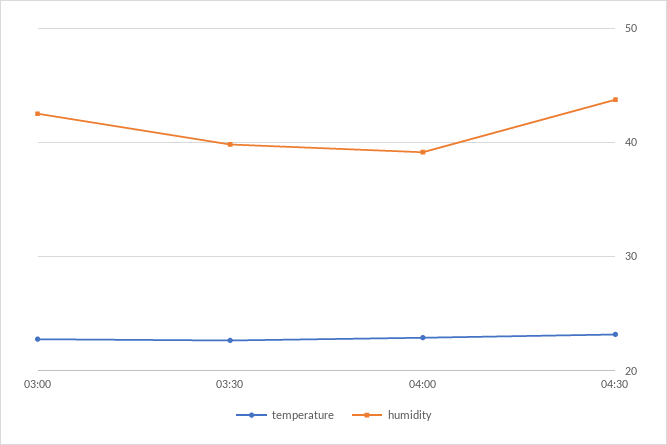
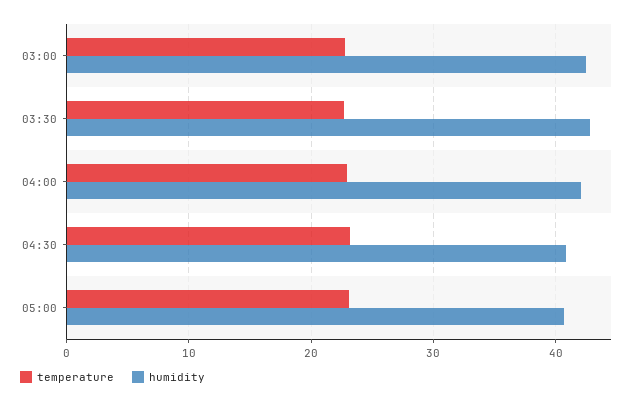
humidity, 03:30: 40 -> 43
humidity, 04:00: 39 -> 42
humidity, 04:30: 44 -> 41
temperature, 05:00: none -> 23
humidity, 05:00: none -> 41

